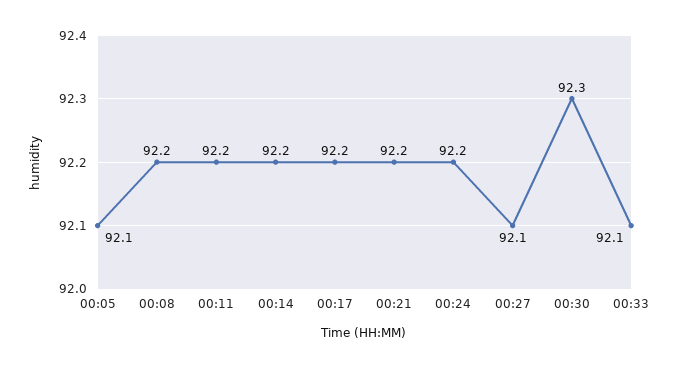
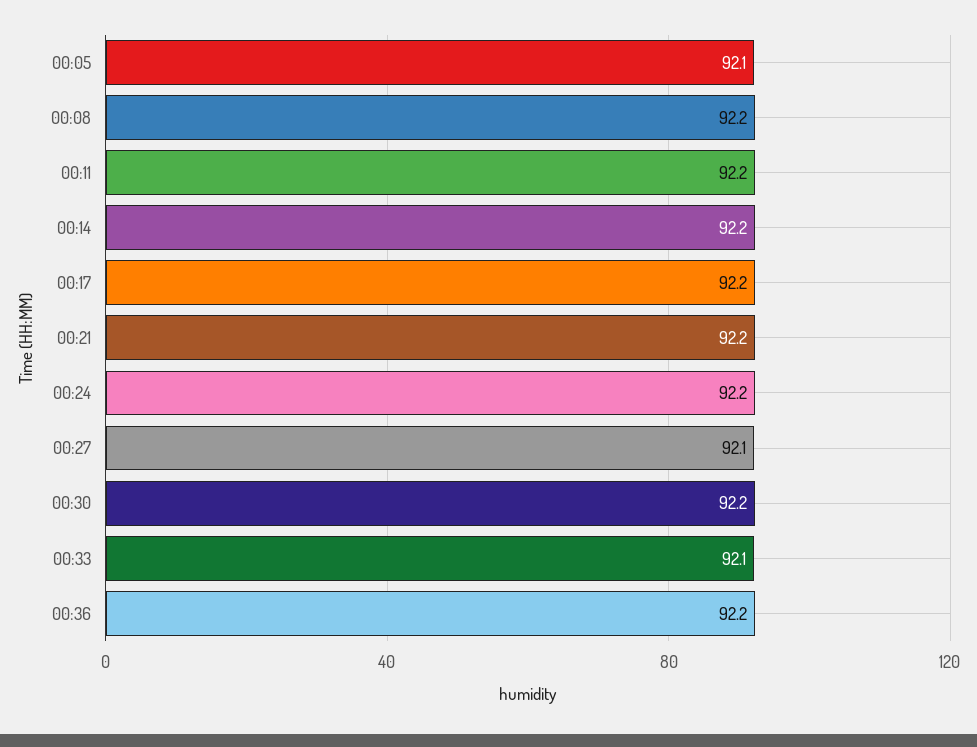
00:30: 92.3 -> 92.2
00:36: none -> 92.2

